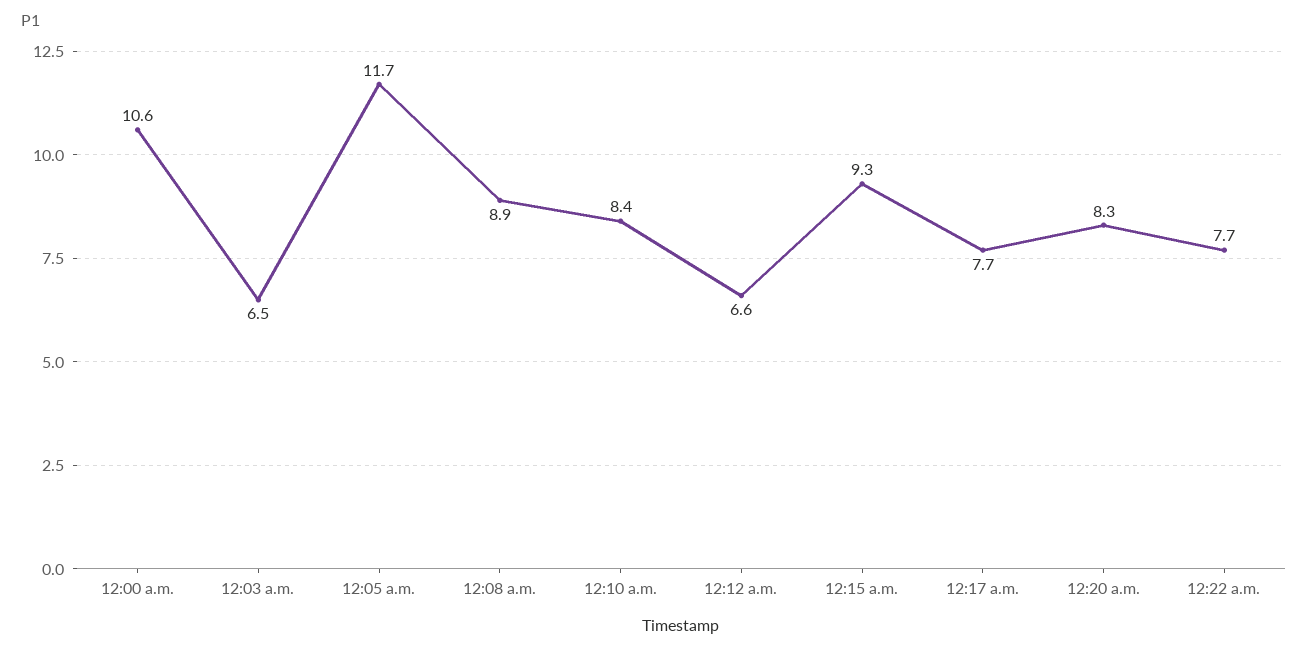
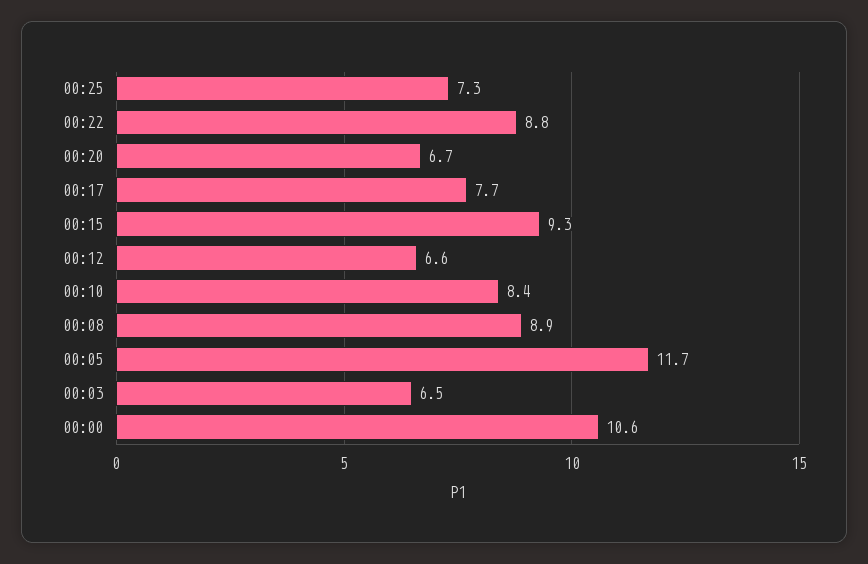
12:20 a.m.: 8.3 -> 6.7
12:22 a.m.: 7.7 -> 8.8
00:25: none -> 7.3

